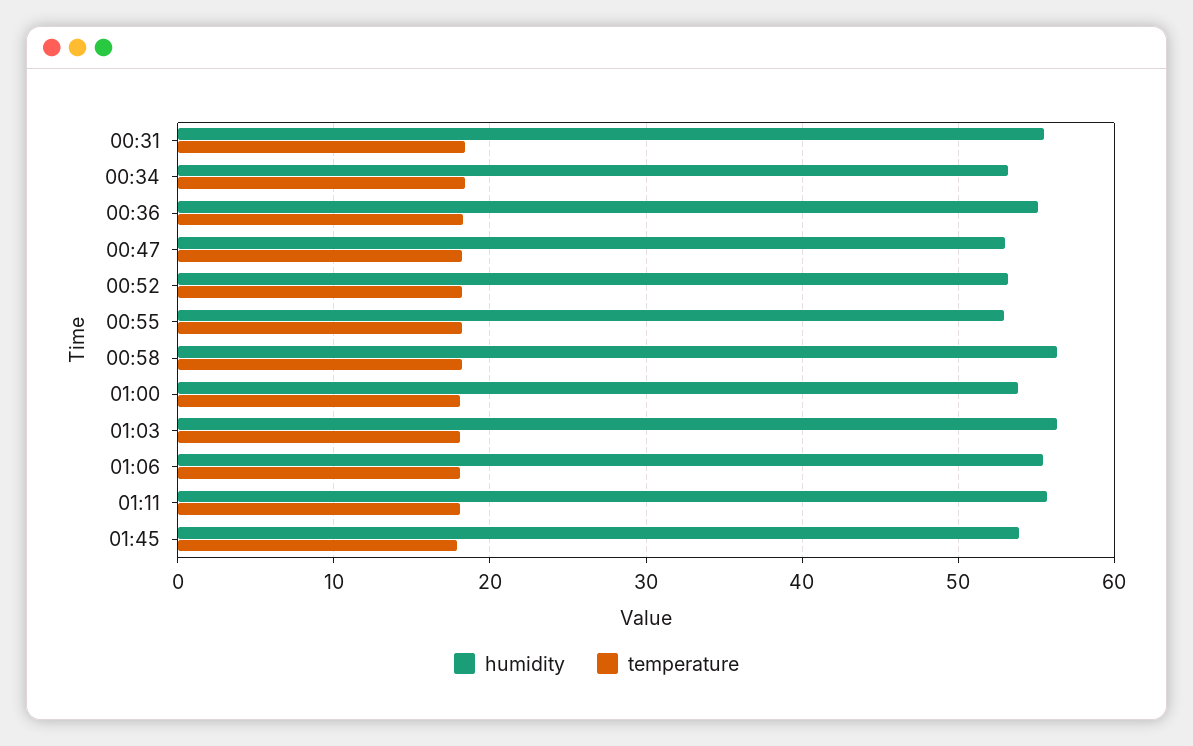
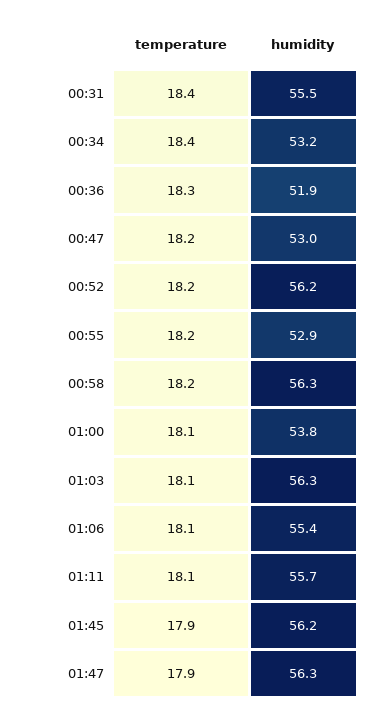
humidity, 00:36: 55 -> 51.9
humidity, 00:52: 53 -> 56.2
humidity, 01:45: 54 -> 56.2
temperature, 01:47: none -> 17.9
humidity, 01:47: none -> 56.3

